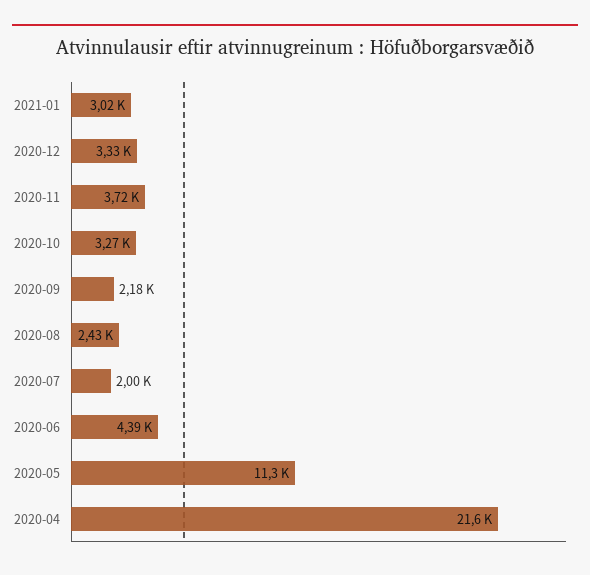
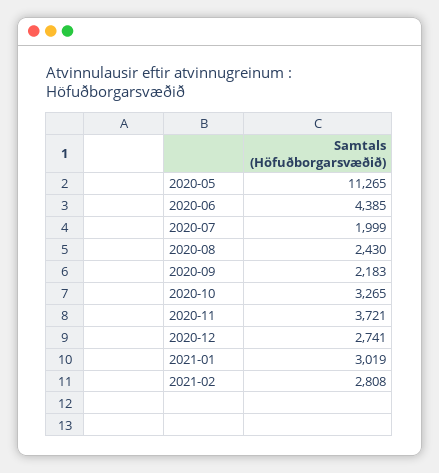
2020-12: 3330 -> 2741
2020-04: 21600 -> none
2021-02: none -> 2808

